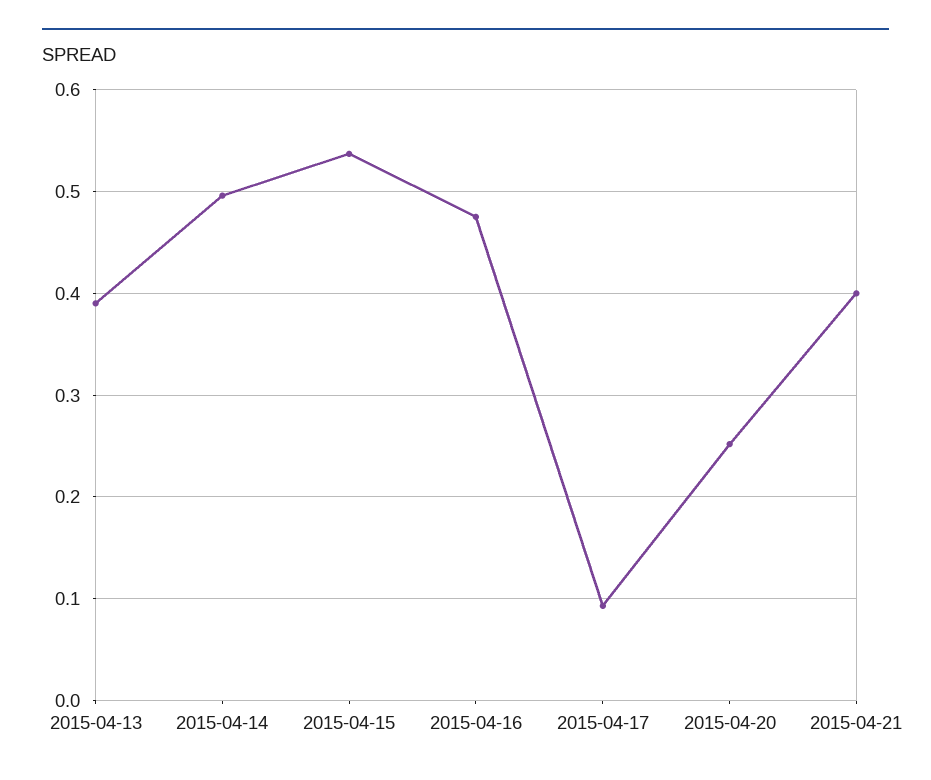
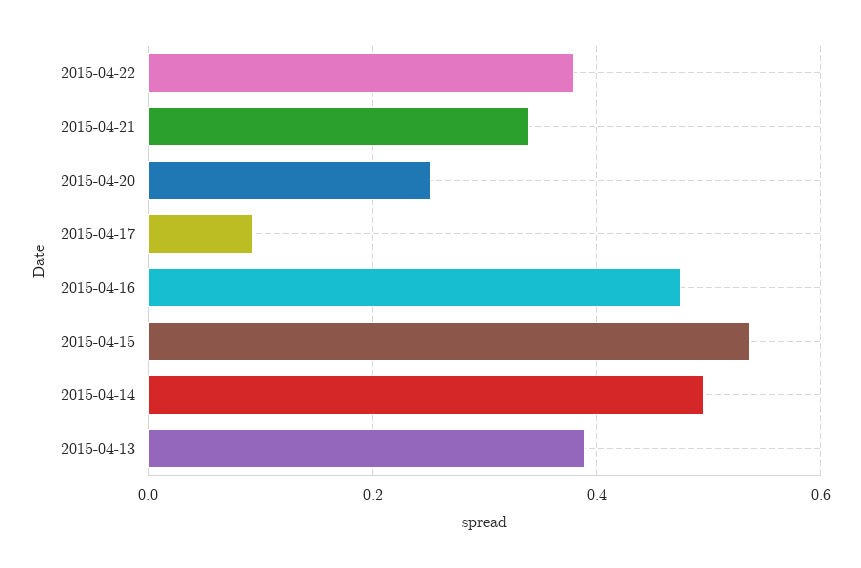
2015-04-21: 0.4 -> 0.34
2015-04-22: none -> 0.38

